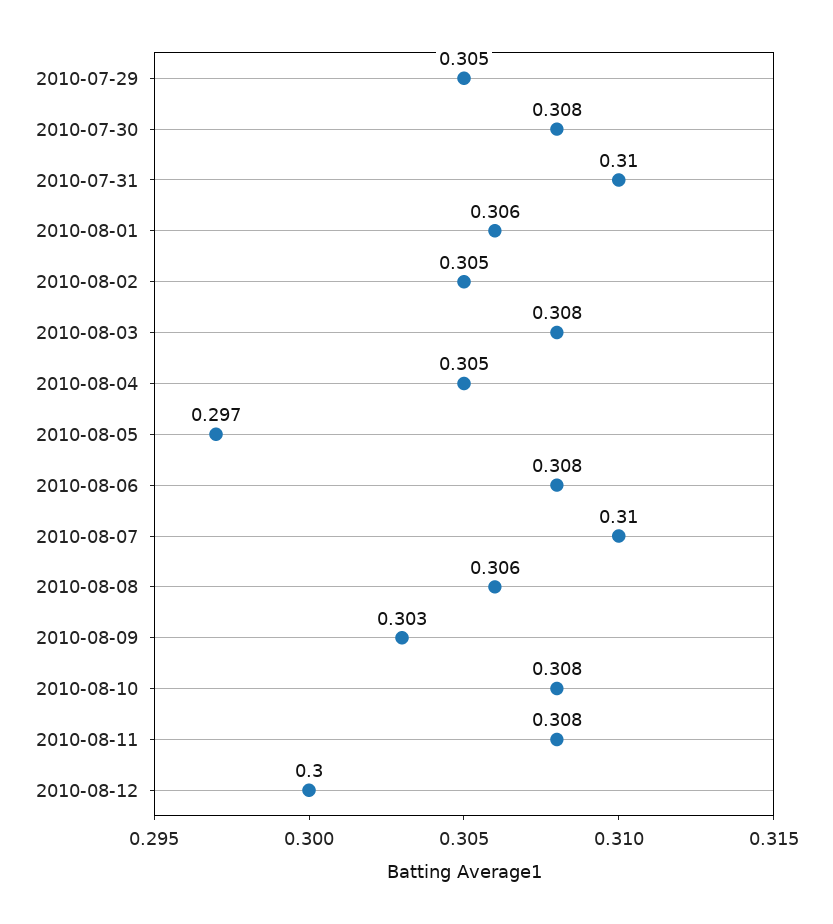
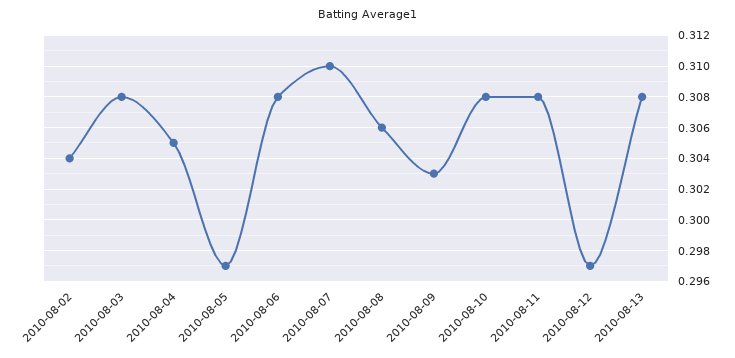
2010-07-29: 0.305 -> none
2010-07-30: 0.308 -> none
2010-07-31: 0.31 -> none
2010-08-01: 0.306 -> none
2010-08-02: 0.305 -> 0.304
2010-08-12: 0.3 -> 0.297
2010-08-13: none -> 0.308

